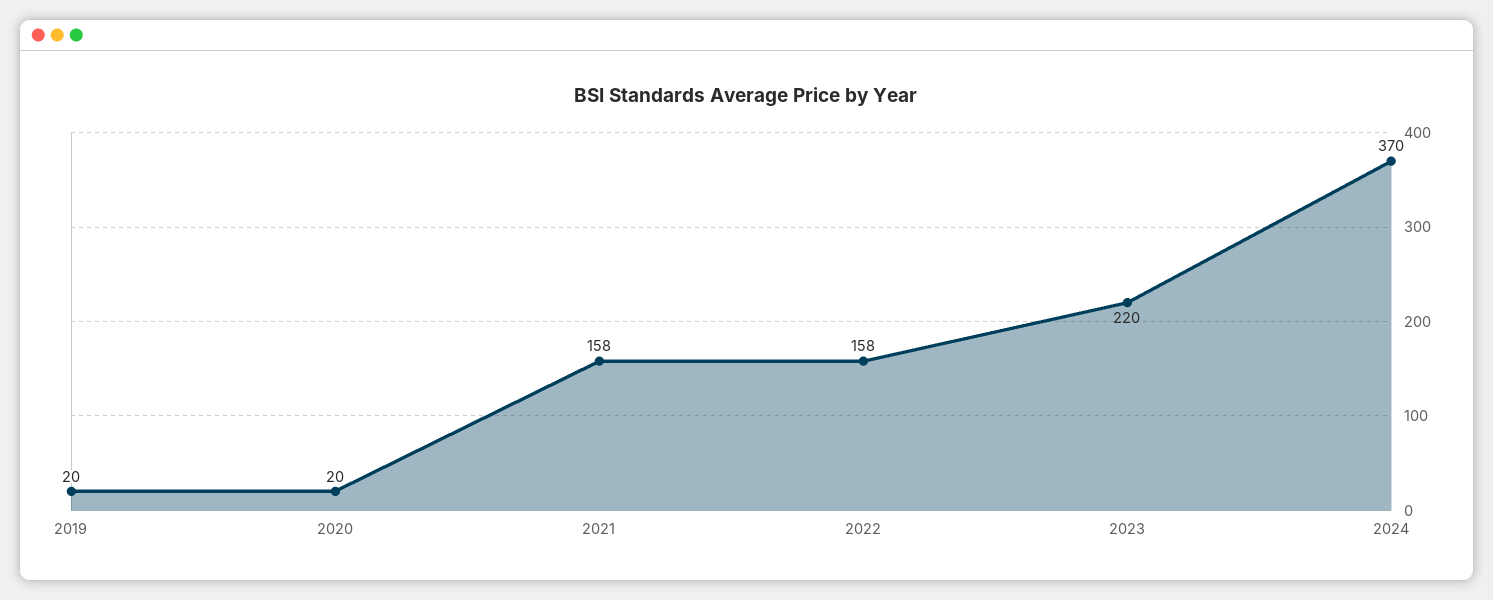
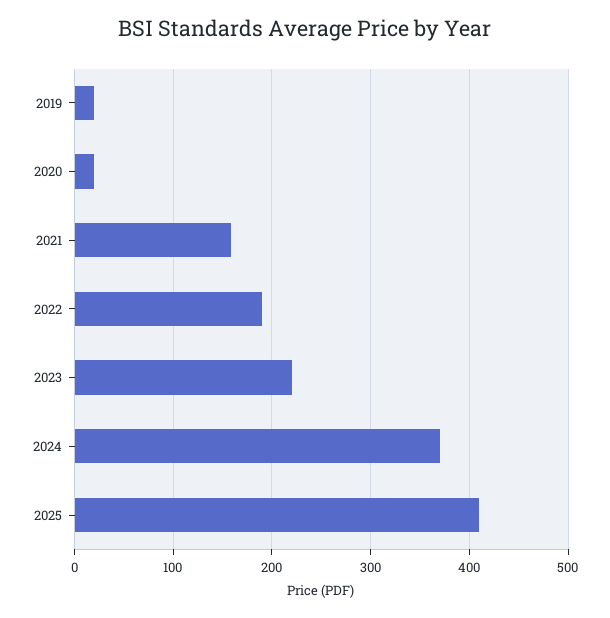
2022: 158 -> 190
2025: none -> 410

